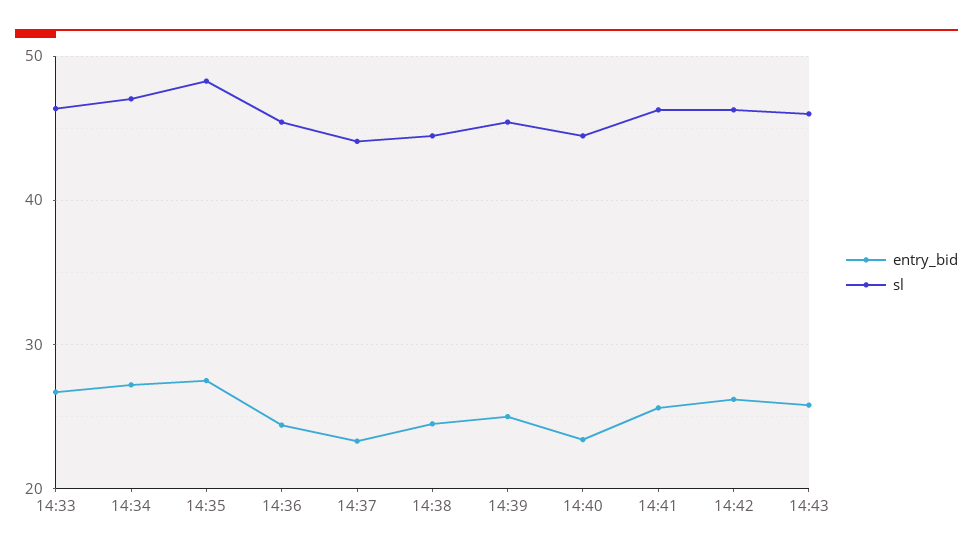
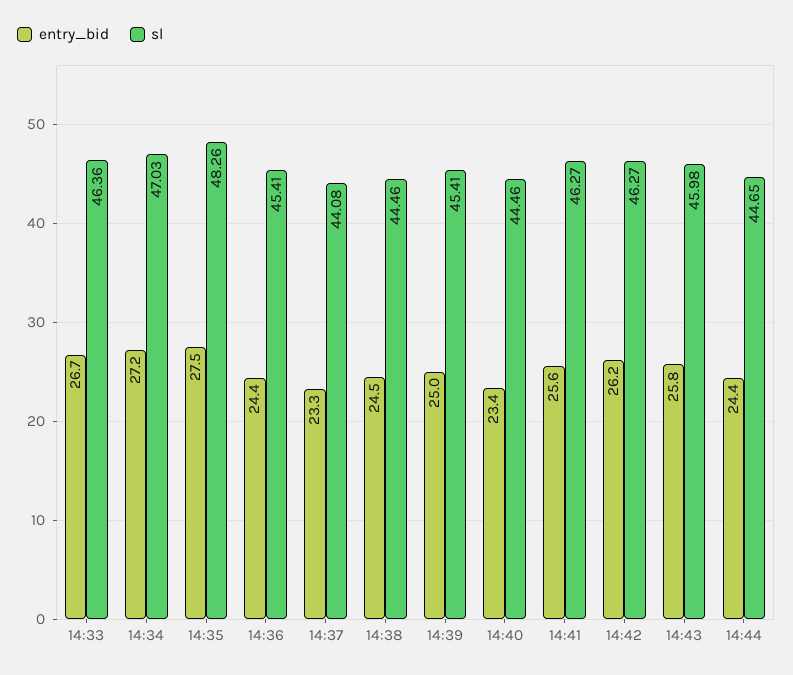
entry_bid, 14:44: none -> 24.4
sl, 14:44: none -> 44.65

